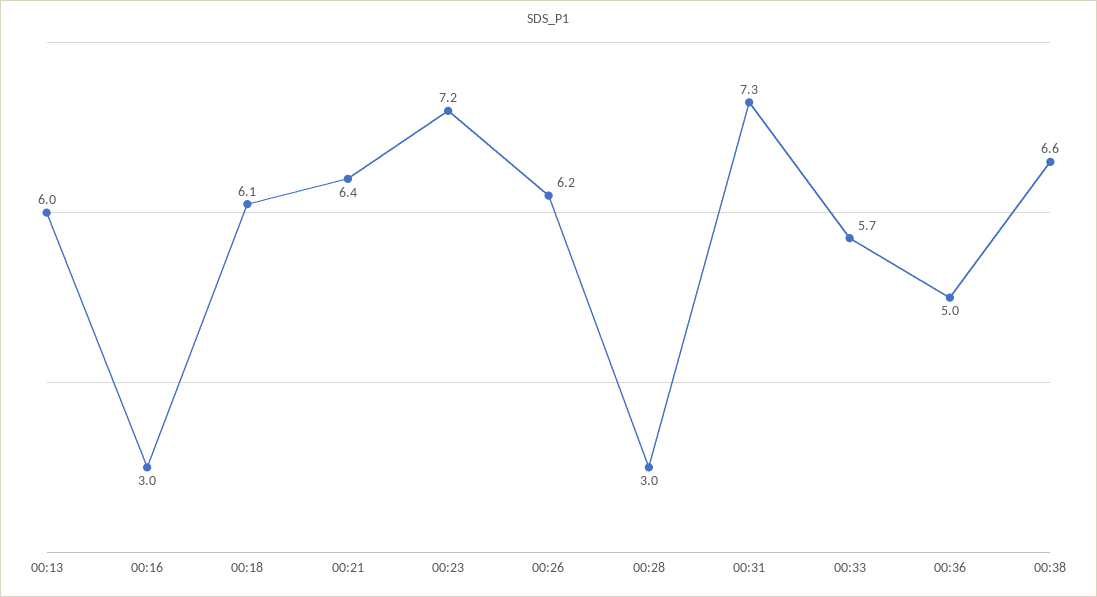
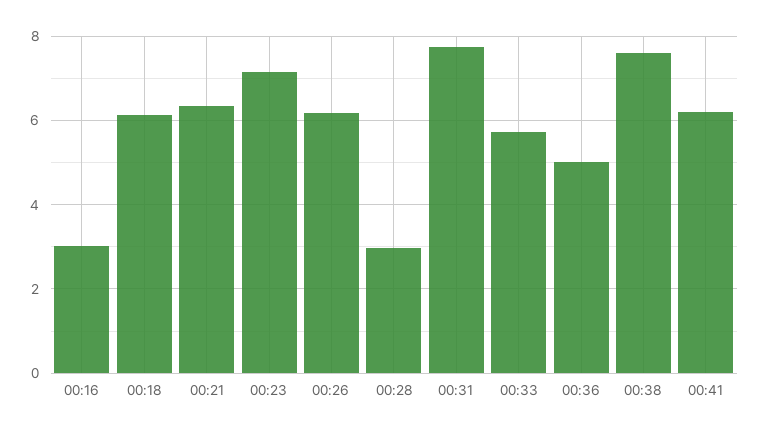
00:13: 6 -> none
00:31: 7.3 -> 7.8
00:38: 6.6 -> 7.6
00:41: none -> 6.2

